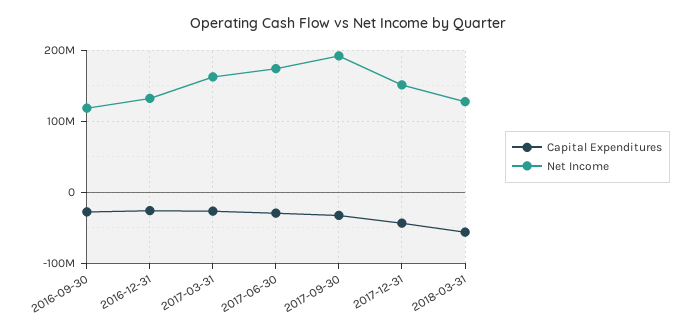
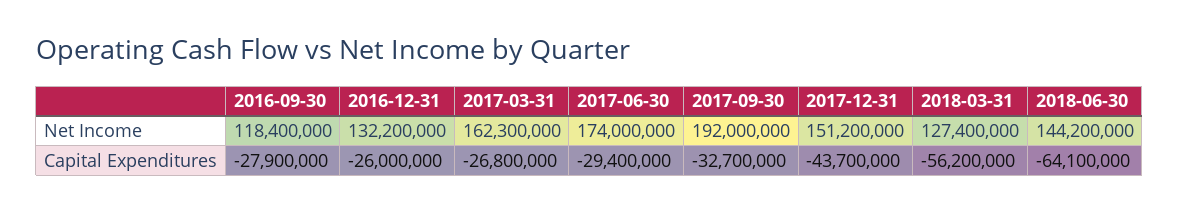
Net Income, 2018-06-30: none -> 144200000
Capital Expenditures, 2018-06-30: none -> -64100000

